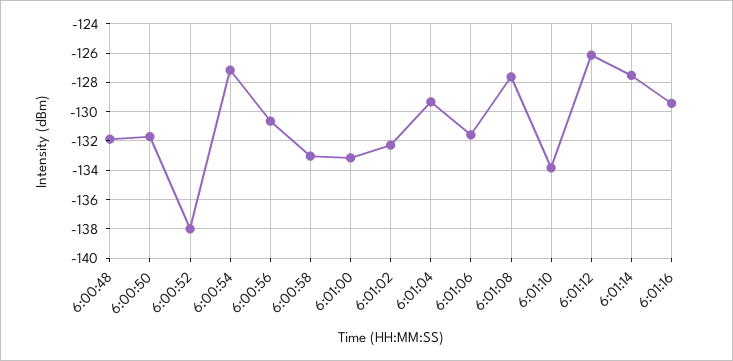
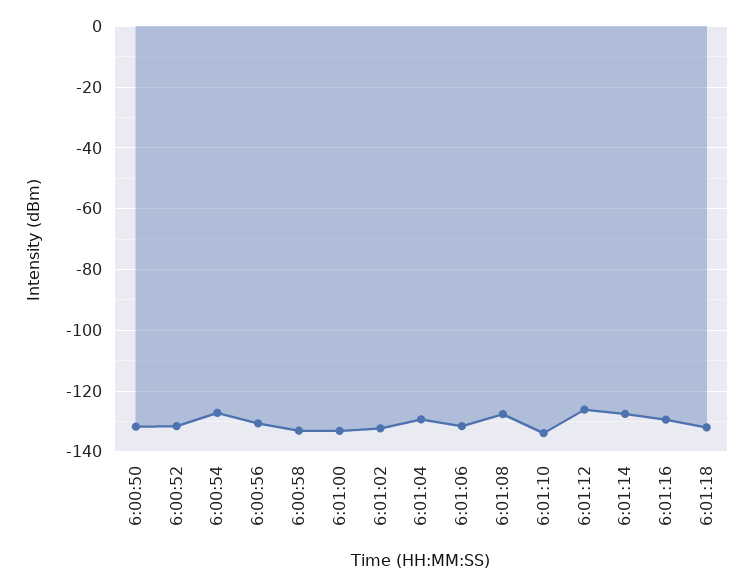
6:00:48: -132 -> none
6:00:52: -138 -> -132
6:01:18: none -> -132

